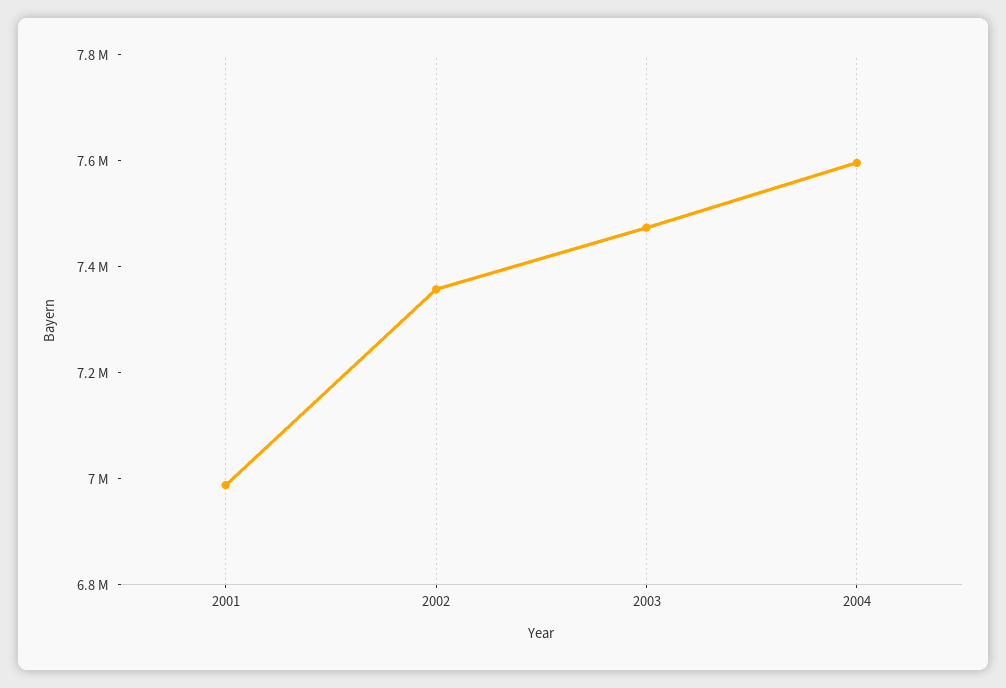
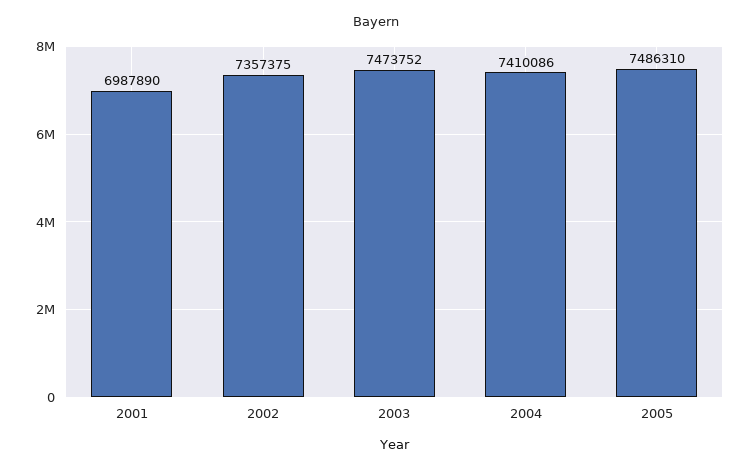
2004: 7600000 -> 7410086
2005: none -> 7486310

